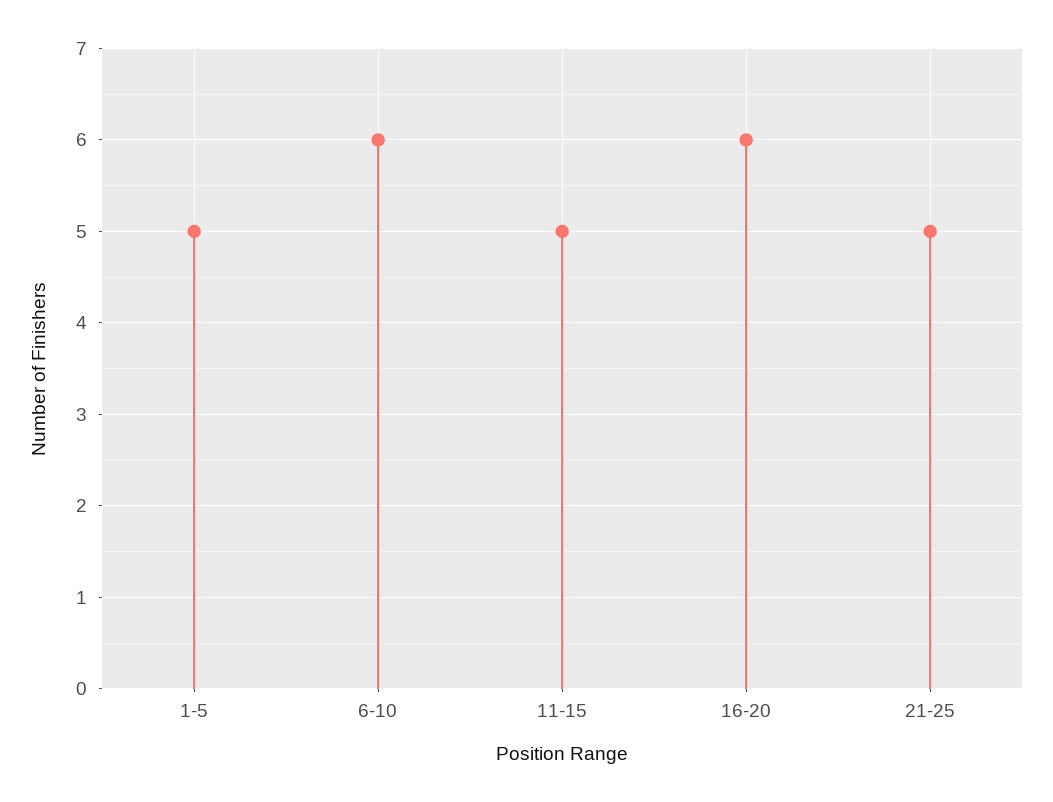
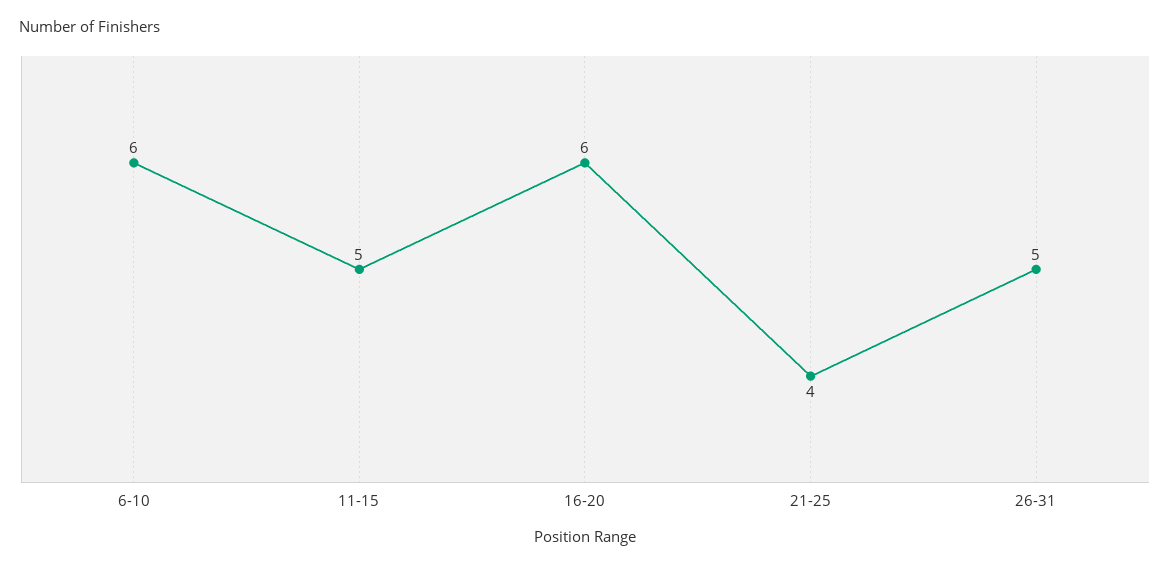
1-5: 5 -> none
21-25: 5 -> 4
26-31: none -> 5

